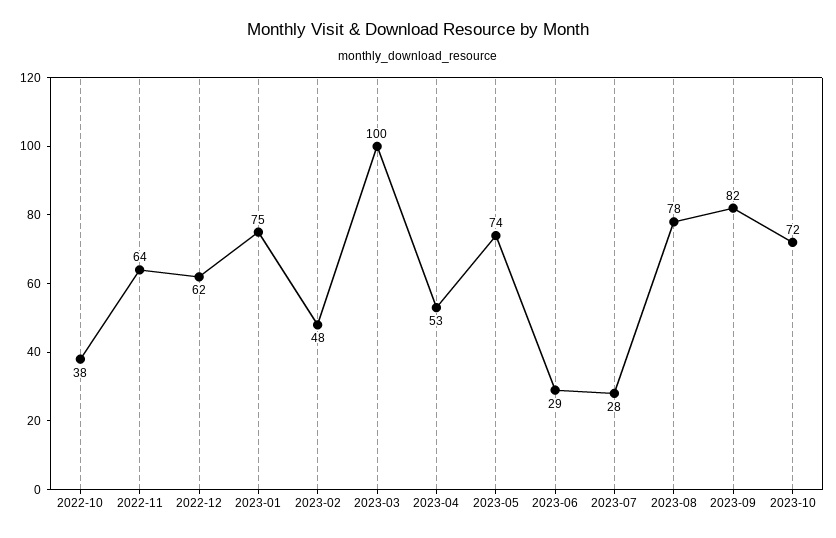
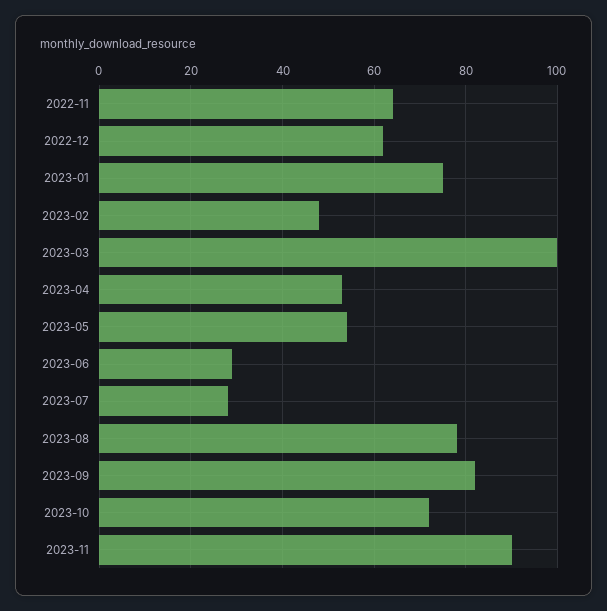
2022-10: 38 -> none
2023-05: 74 -> 55
2023-11: none -> 90

